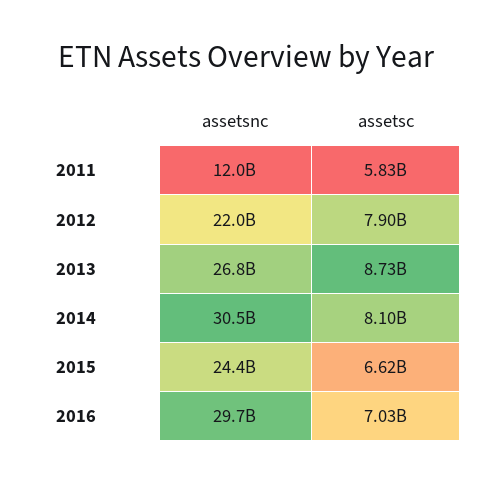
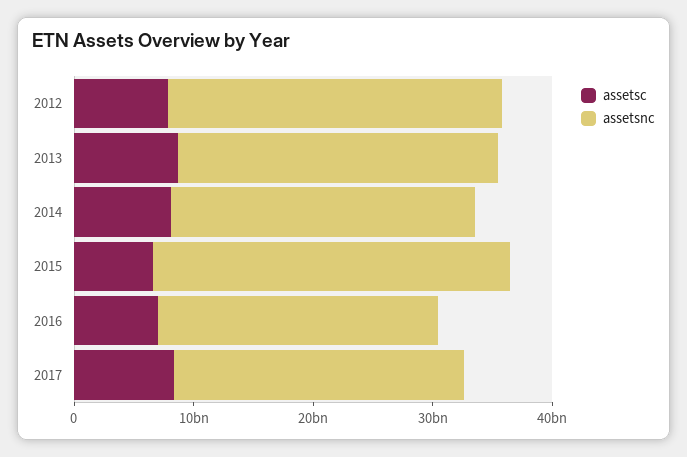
assetsnc, 2011: 12000000000 -> none
assetsc, 2011: 5830000000 -> none
assetsnc, 2012: 22000000000 -> 28000000000
assetsnc, 2014: 30500000000 -> 26000000000
assetsnc, 2015: 24400000000 -> 30000000000
assetsnc, 2016: 29700000000 -> 24000000000
assetsc, 2017: none -> 8000000000
assetsnc, 2017: none -> 24000000000

